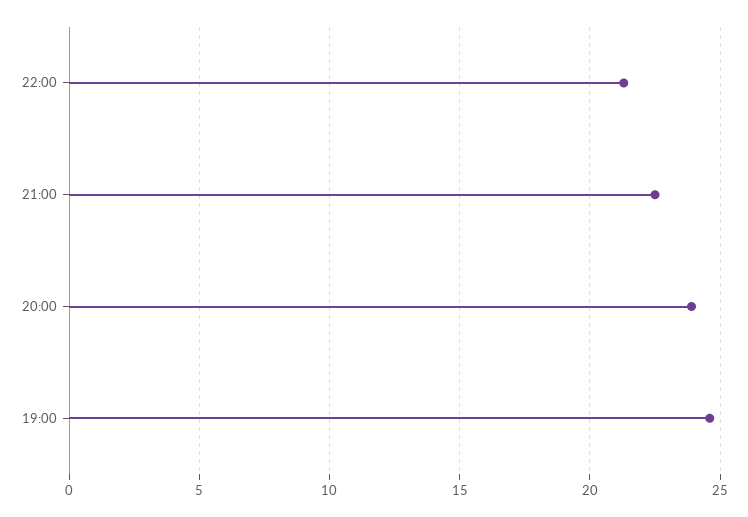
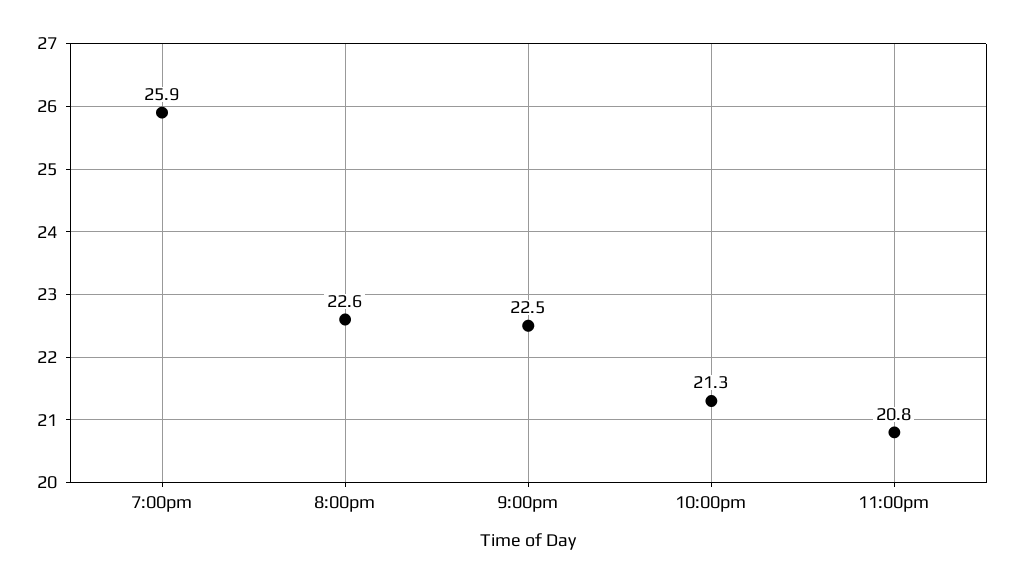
20:00: 24 -> 22.6
19:00: 24.5 -> 25.9
11:00pm: none -> 20.8

